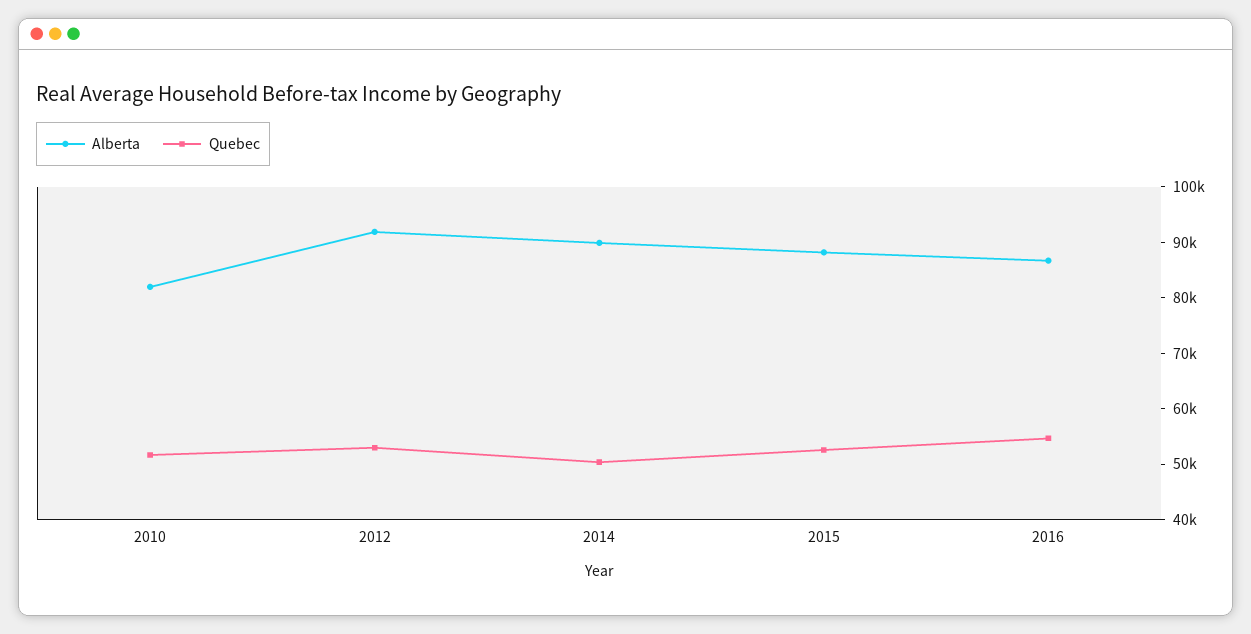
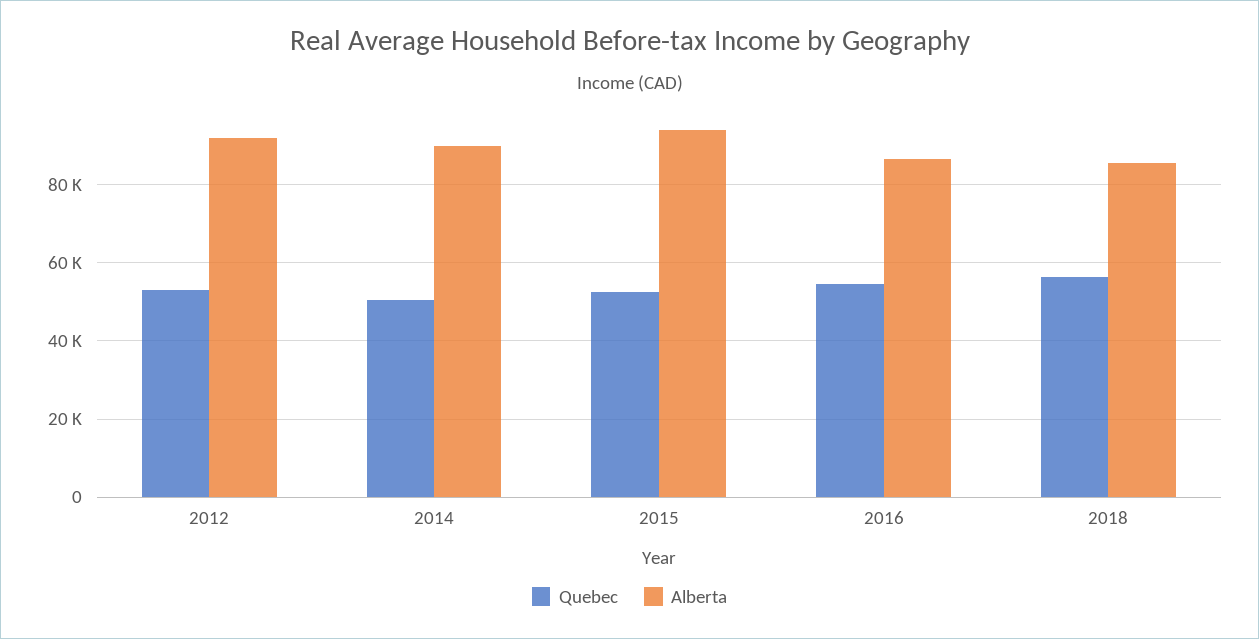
Alberta, 2010: 82000 -> none
Quebec, 2010: 52000 -> none
Alberta, 2015: 88000 -> 94000
Quebec, 2018: none -> 56000
Alberta, 2018: none -> 86000

